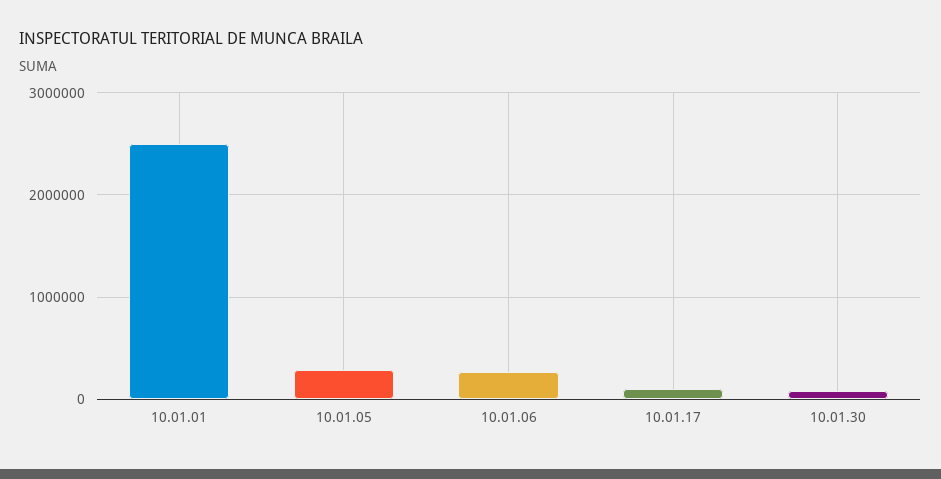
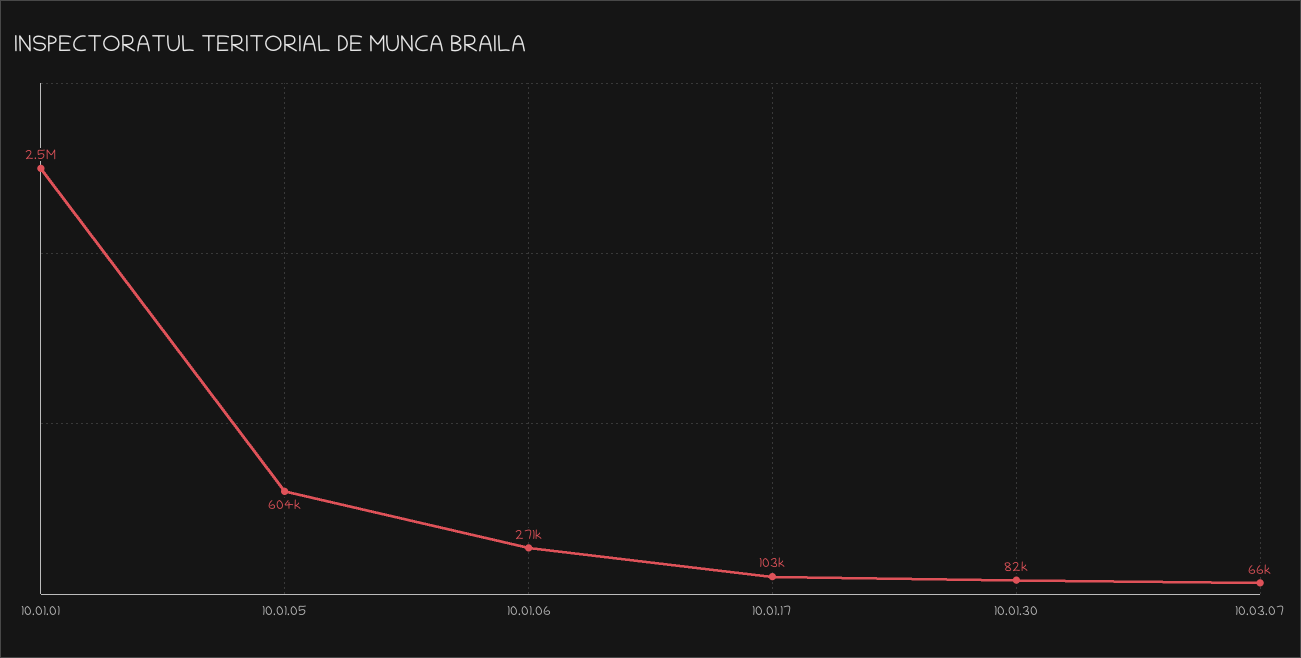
10.01.05: 300000 -> 604000
10.03.07: none -> 66000

